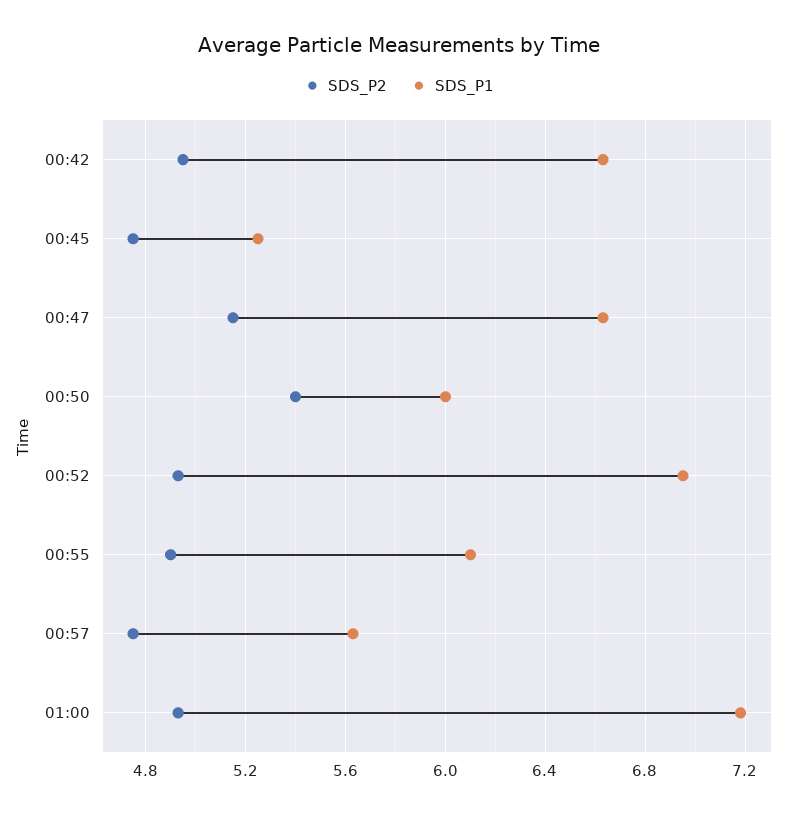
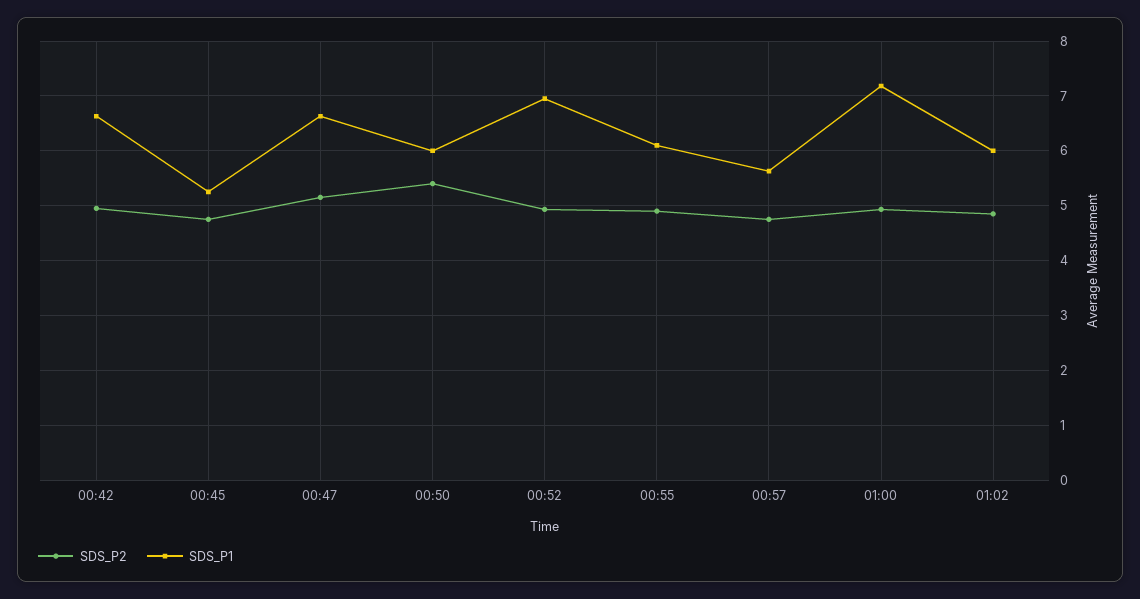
SDS_P2, 01:02: none -> 4.8
SDS_P1, 01:02: none -> 6

